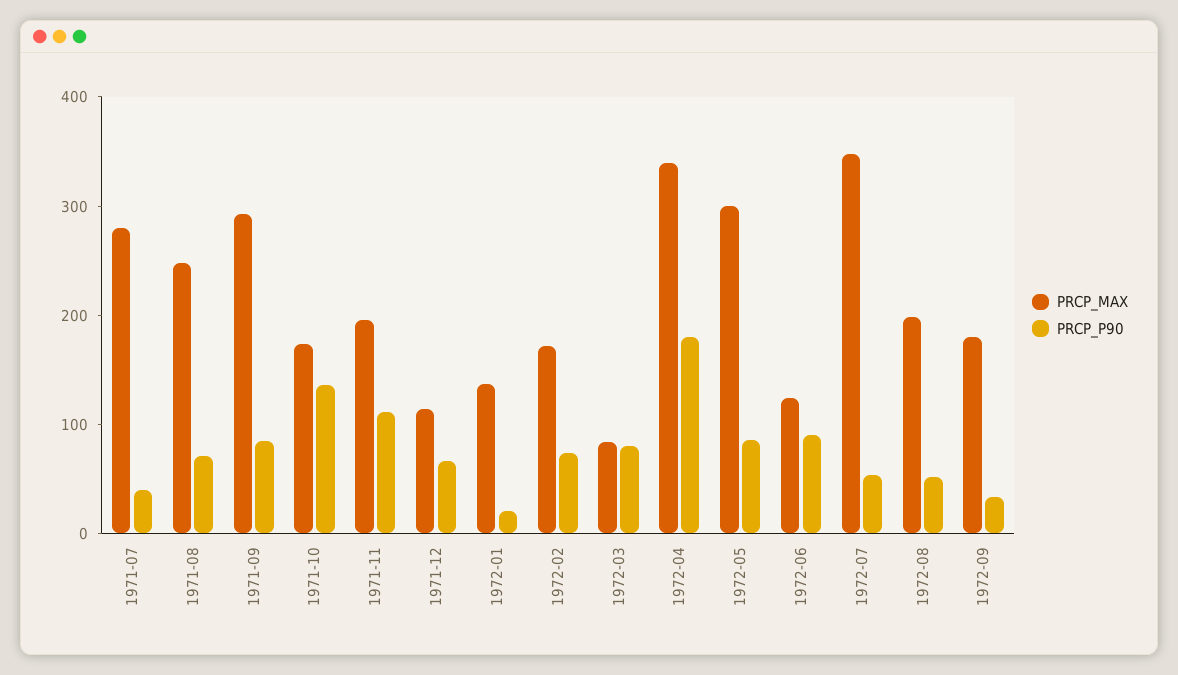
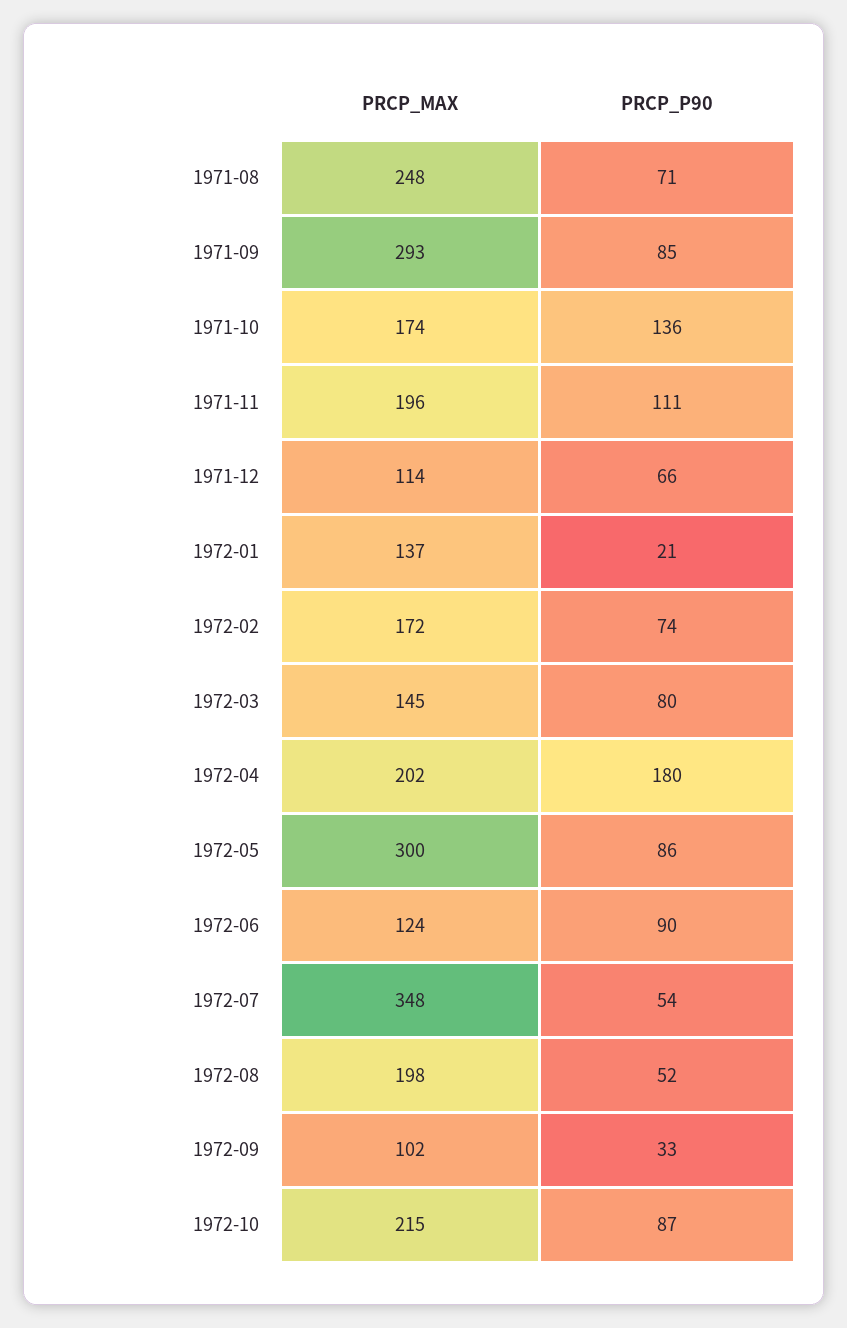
PRCP_MAX, 1971-07: 280 -> none
PRCP_P90, 1971-07: 40 -> none
PRCP_MAX, 1972-03: 80 -> 145
PRCP_MAX, 1972-04: 340 -> 202
PRCP_MAX, 1972-09: 180 -> 102
PRCP_MAX, 1972-10: none -> 215
PRCP_P90, 1972-10: none -> 87

